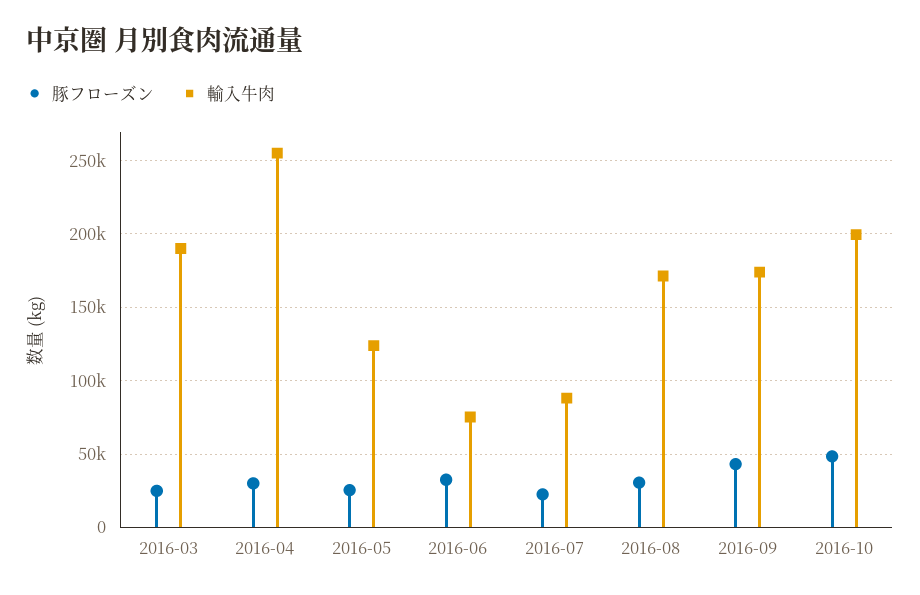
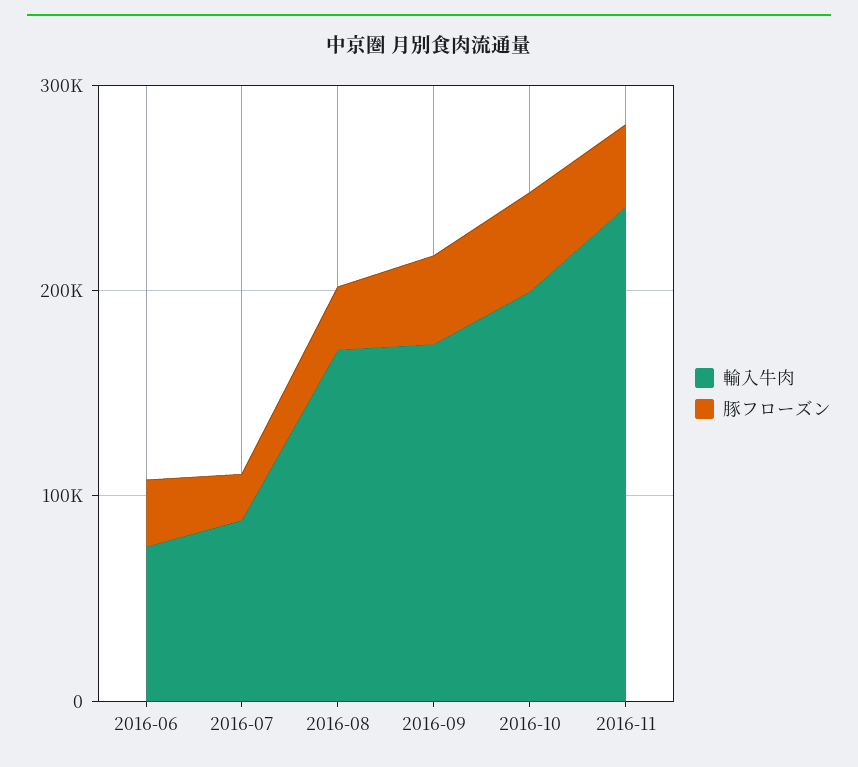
豚フローズン, 2016-03: 25000 -> none
輸入牛肉, 2016-03: 190000 -> none
豚フローズン, 2016-04: 30000 -> none
輸入牛肉, 2016-04: 255000 -> none
豚フローズン, 2016-05: 25000 -> none
輸入牛肉, 2016-05: 125000 -> none
輸入牛肉, 2016-11: none -> 240000
豚フローズン, 2016-11: none -> 40000

